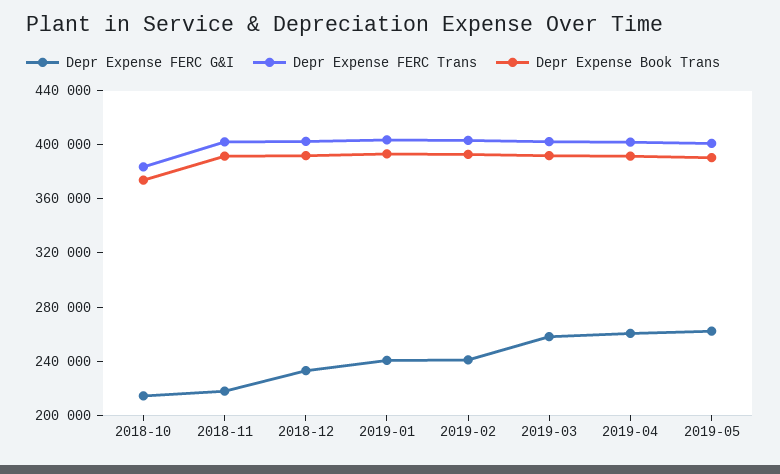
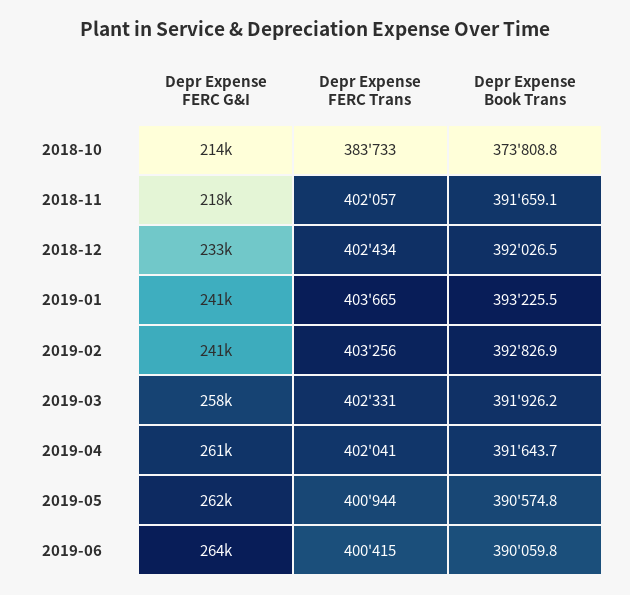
Depr Expense FERC G&I, 2019-06: none -> 264000
Depr Expense FERC Trans, 2019-06: none -> 400415
Depr Expense Book Trans, 2019-06: none -> 390059.8

